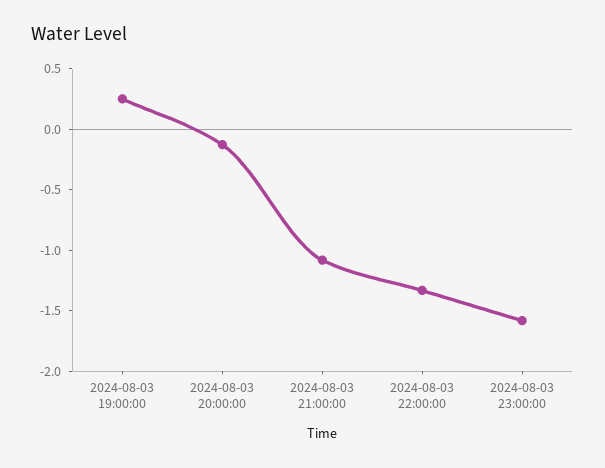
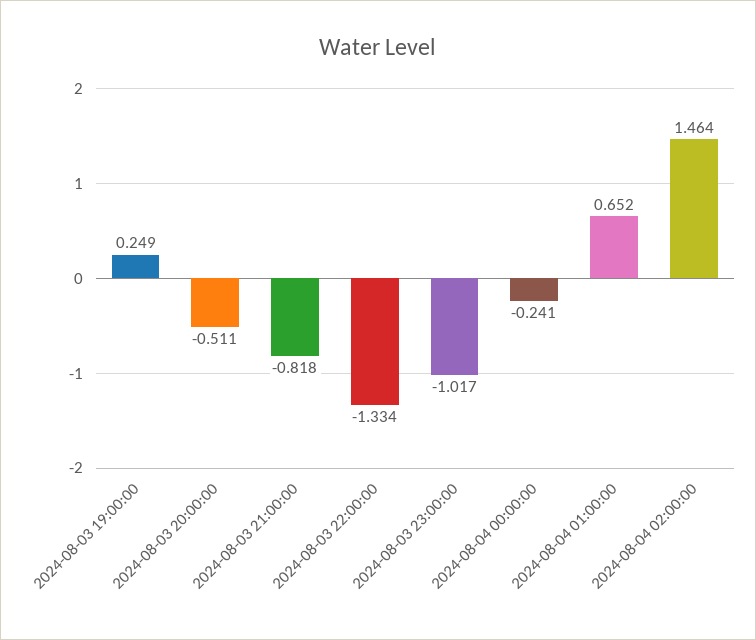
2024-08-03 20:00:00: -0.1 -> -0.511
2024-08-03 21:00:00: -1.1 -> -0.818
2024-08-03 23:00:00: -1.6 -> -1.017
2024-08-04 00:00:00: none -> -0.241
2024-08-04 01:00:00: none -> 0.652
2024-08-04 02:00:00: none -> 1.464

